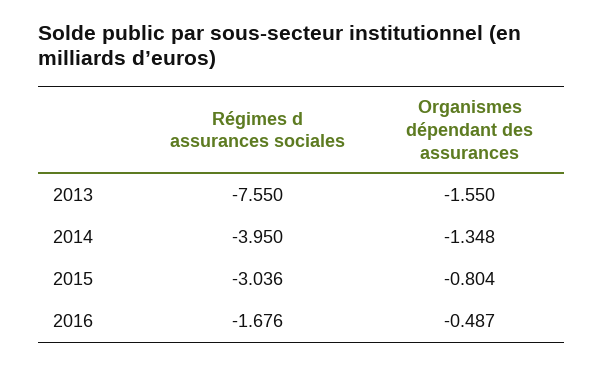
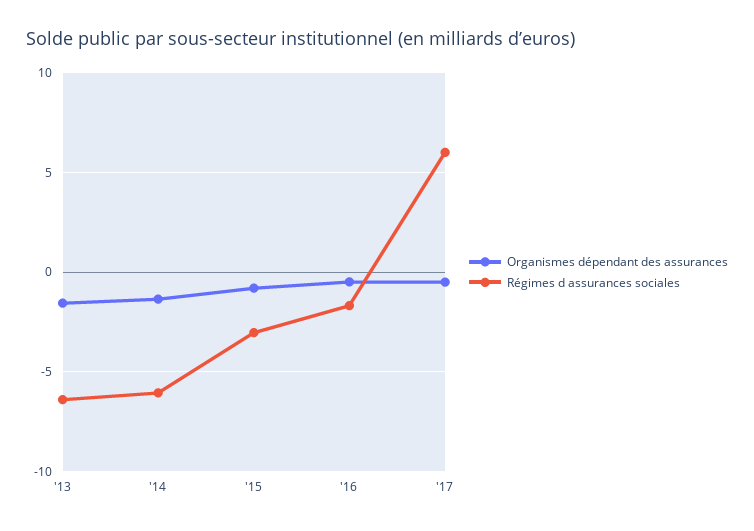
Régimes d assurances sociales, 2013: -7.55 -> -6.5
Régimes d assurances sociales, 2014: -3.95 -> -6
Organismes dépendant des assurances, '17: none -> -0.5
Régimes d assurances sociales, '17: none -> 6

